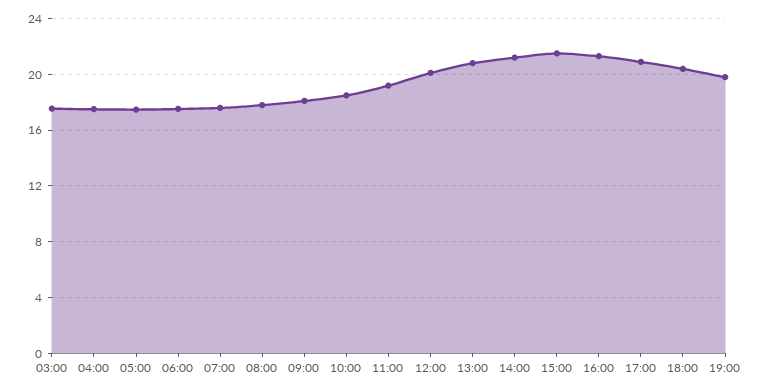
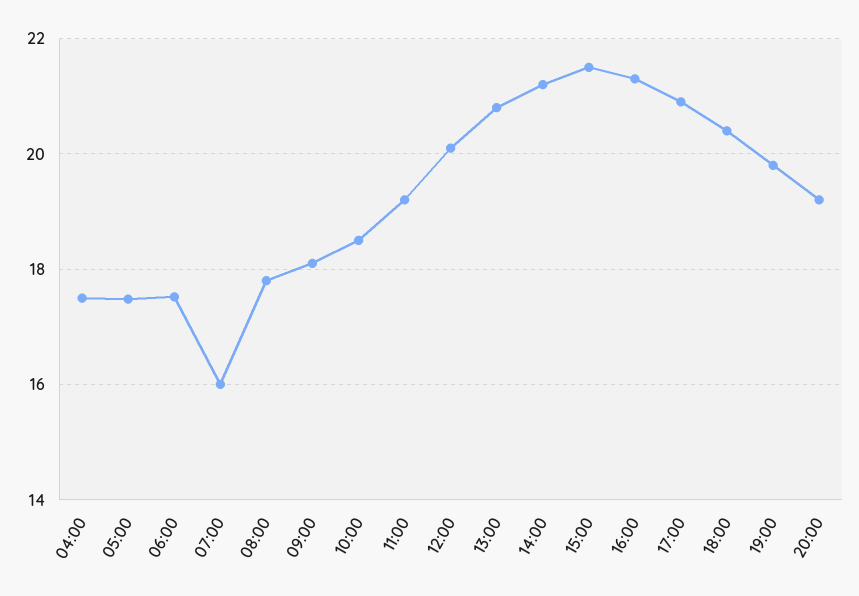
03:00: 17.5 -> none
07:00: 17.5 -> 16
20:00: none -> 19.2

